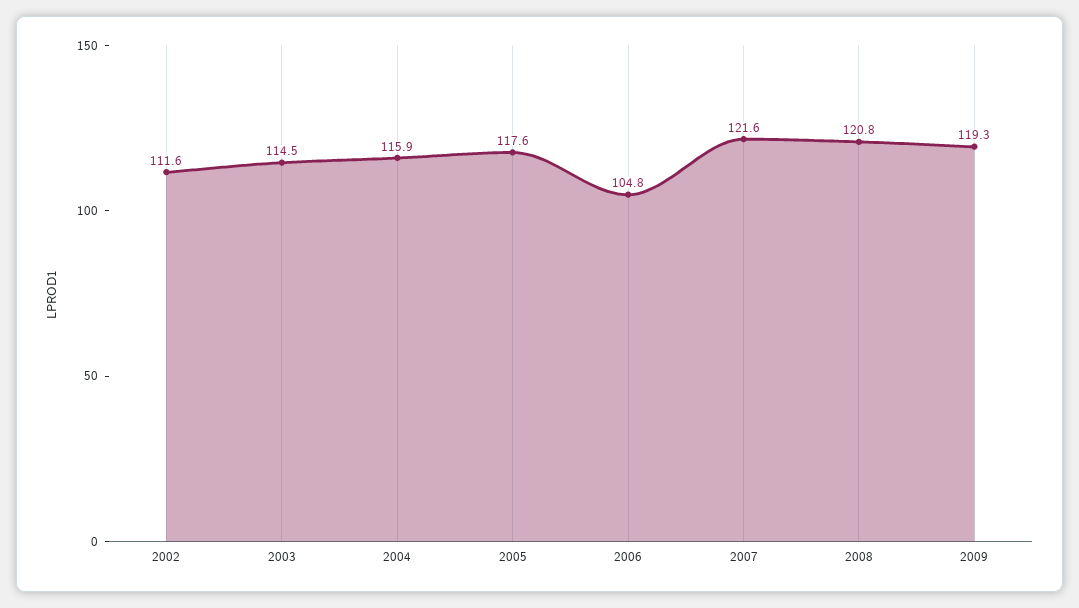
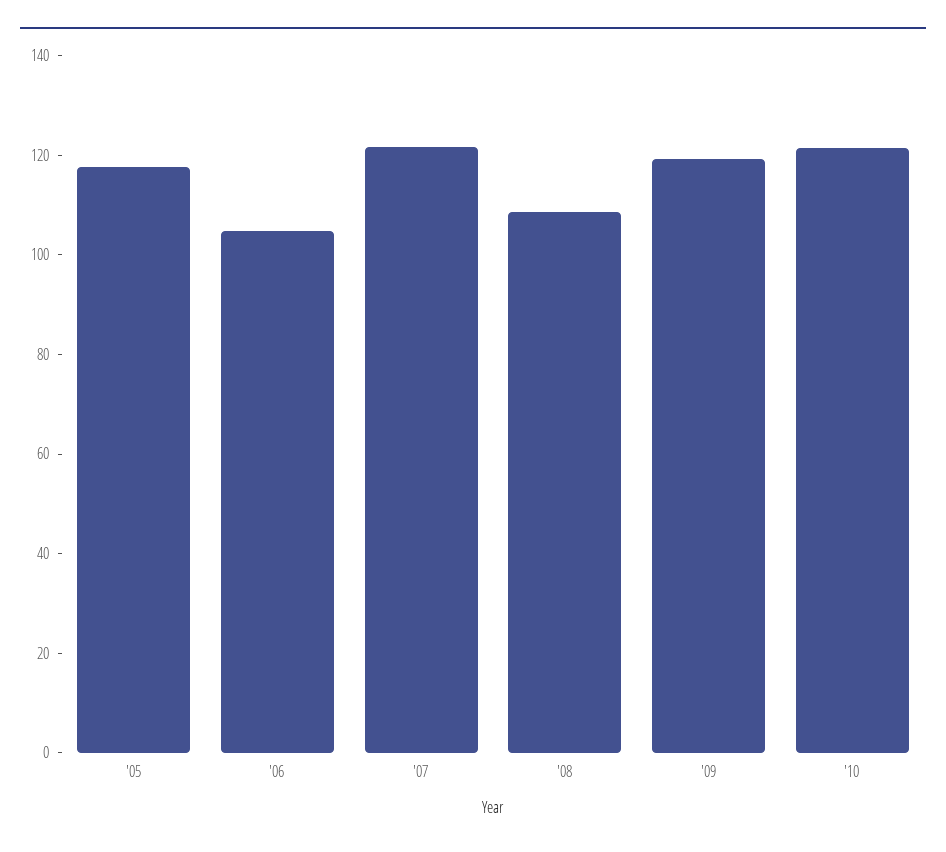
2002: 111.6 -> none
2003: 114.5 -> none
2004: 115.9 -> none
2008: 120.8 -> 110
'10: none -> 120

